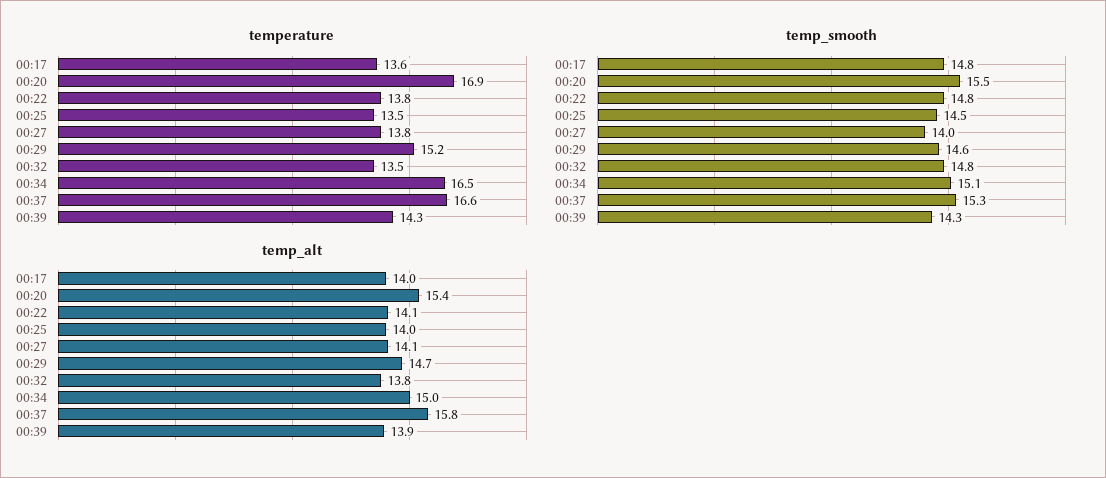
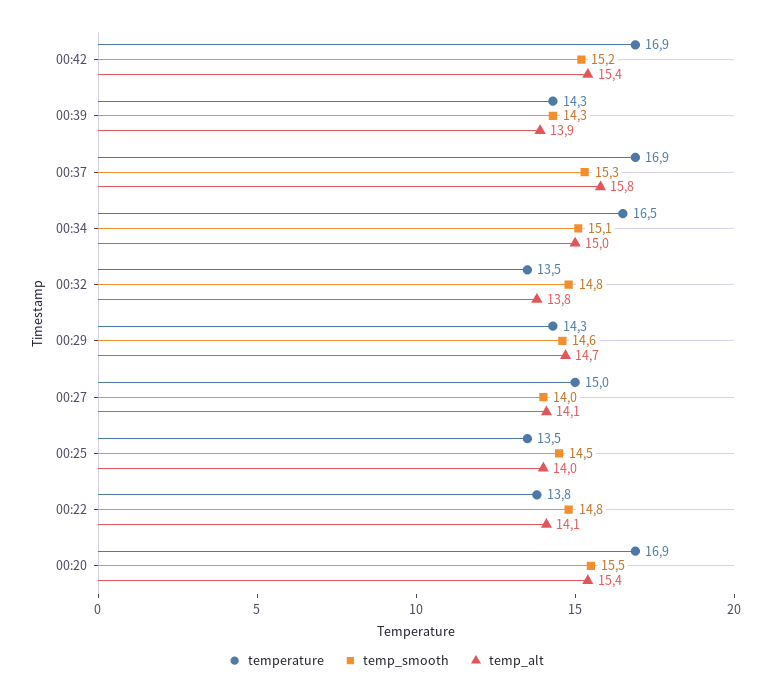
temperature, 00:17: 13.6 -> none
temperature, 00:27: 13.8 -> 15
temperature, 00:29: 15.2 -> 14.3
temperature, 00:37: 16.6 -> 16.9
temp_smooth, 00:17: 14.8 -> none
temp_alt, 00:17: 14 -> none
temperature, 00:42: none -> 16.9
temp_smooth, 00:42: none -> 15.2
temp_alt, 00:42: none -> 15.4

